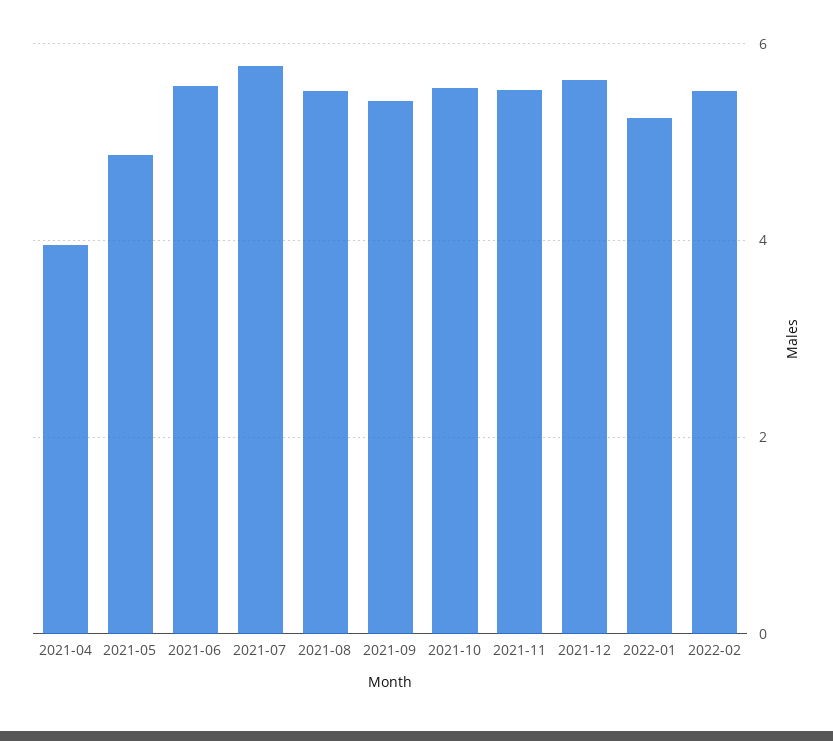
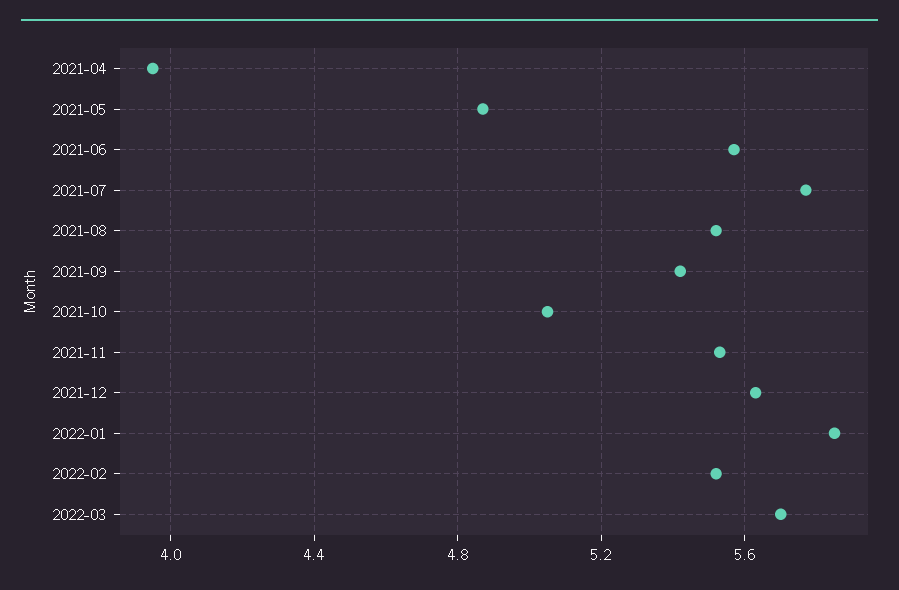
2021-10: 5.6 -> 5.05
2022-01: 5.2 -> 5.85
2022-03: none -> 5.7

